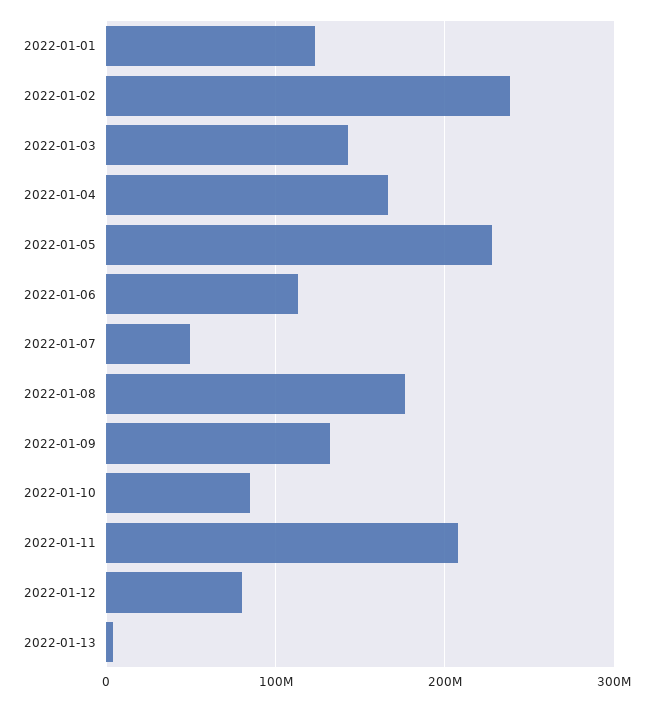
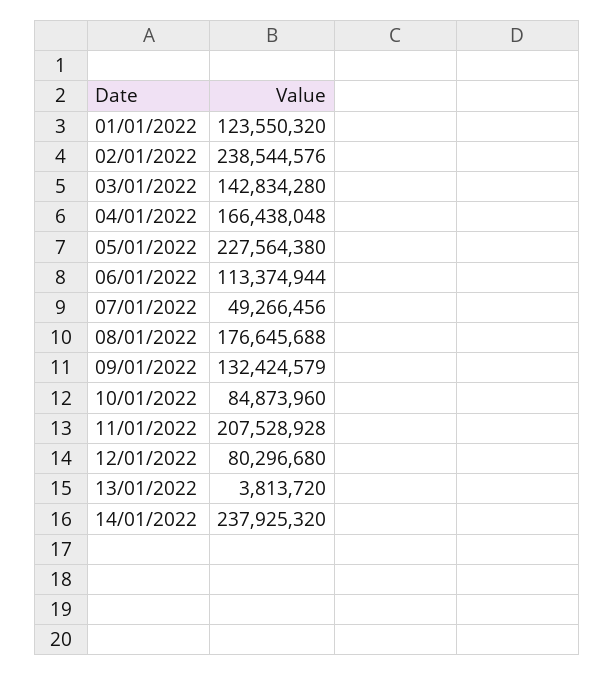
14/01/2022: none -> 237925320

